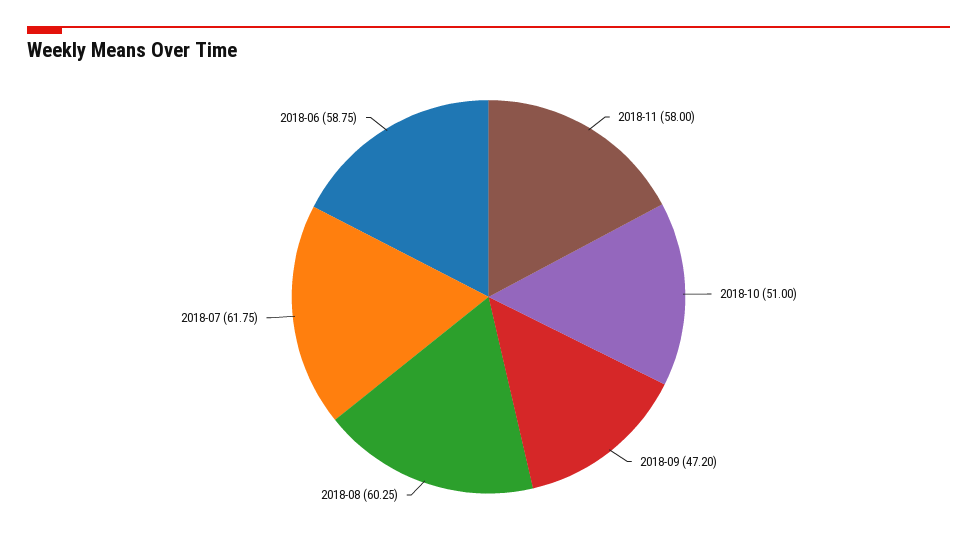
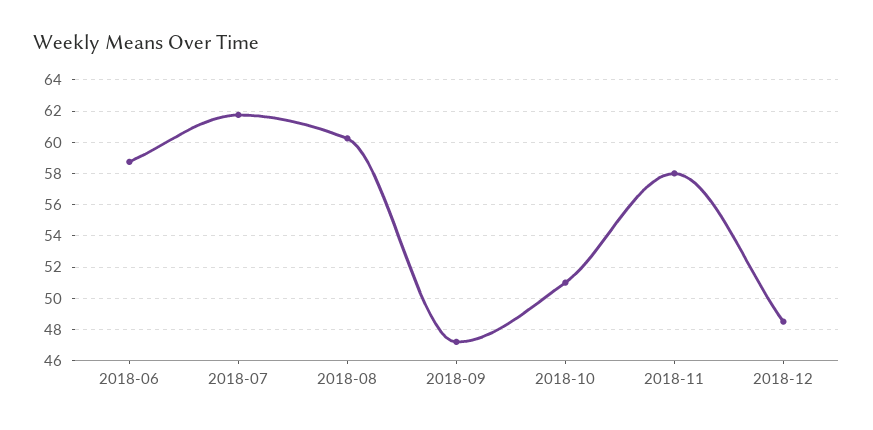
2018-12: none -> 48.5

